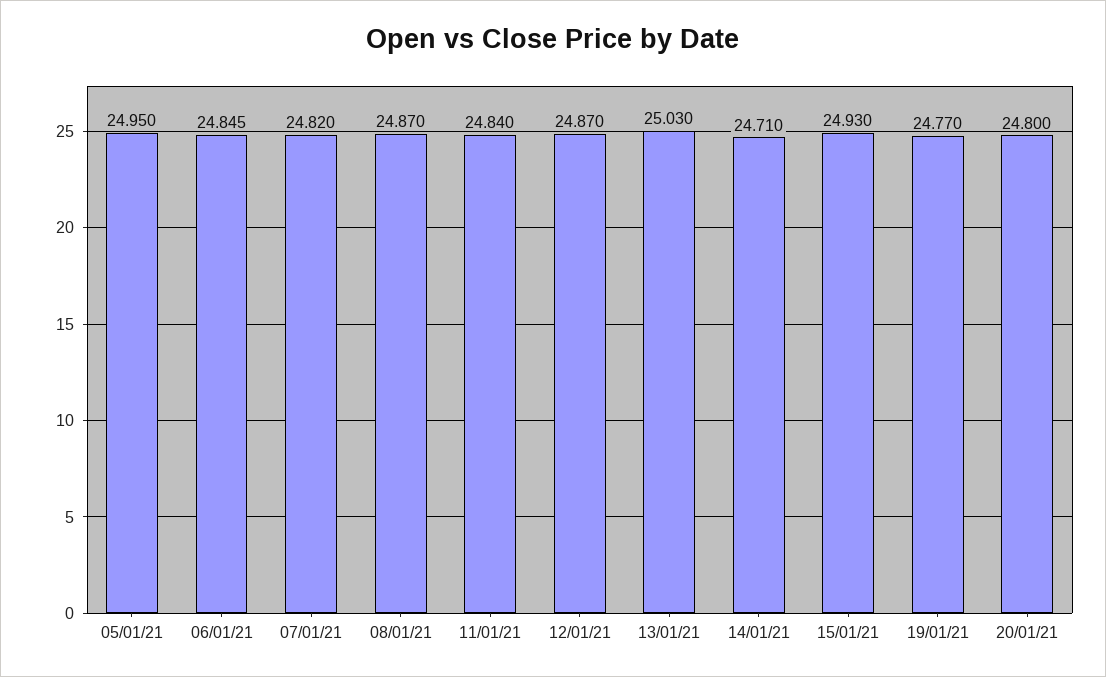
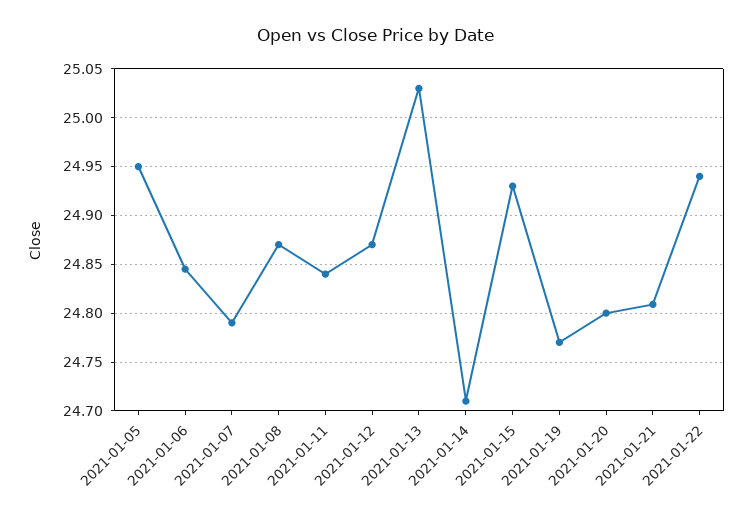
07/01/21: 24.82 -> 24.79
2021-01-21: none -> 24.81
2021-01-22: none -> 24.94

